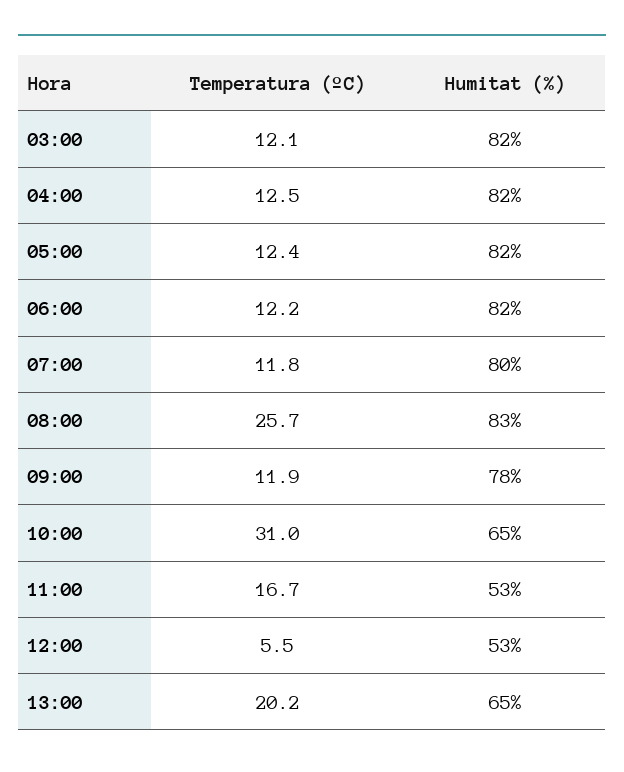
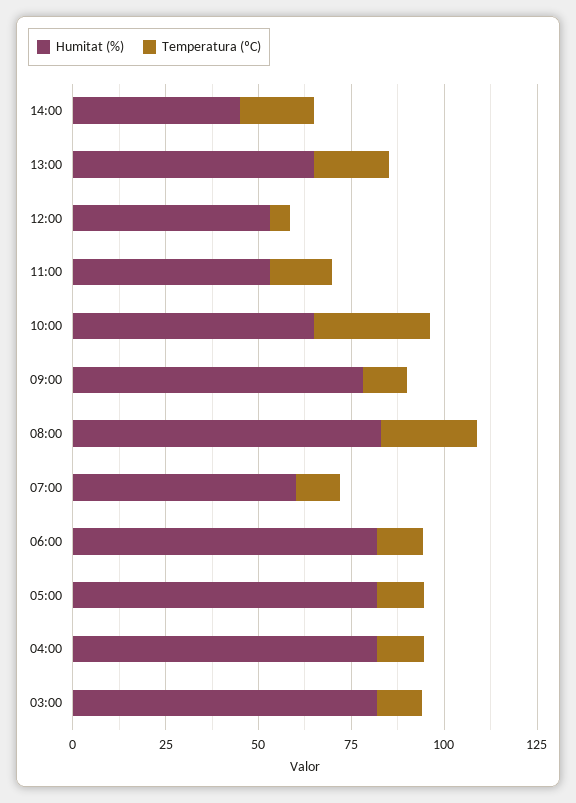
Humitat (%), 07:00: 80 -> 60
Humitat (%), 14:00: none -> 45
Temperatura (ºC), 14:00: none -> 20

